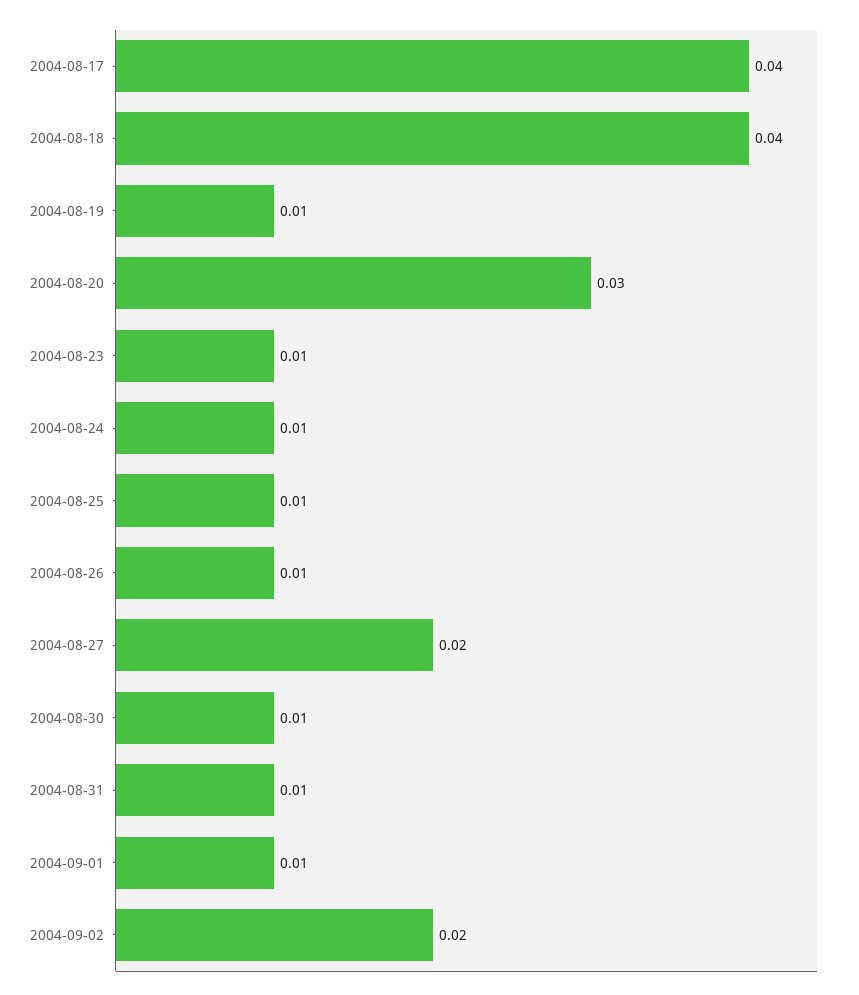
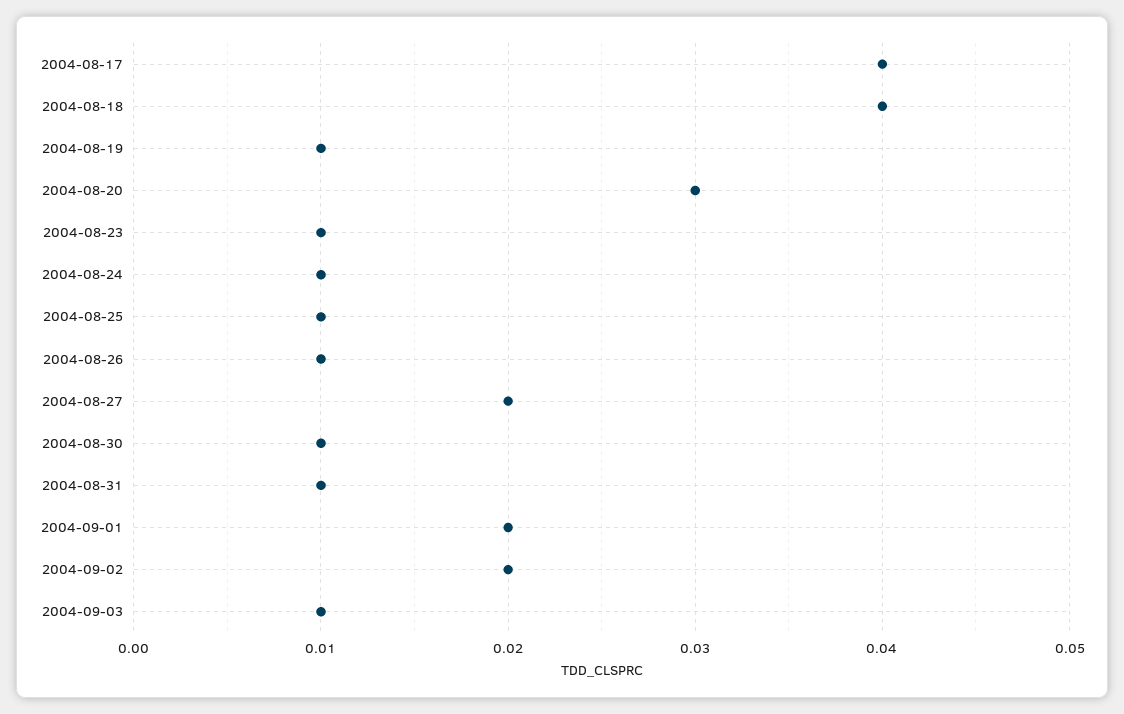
2004-09-01: 0.01 -> 0.02
2004-09-03: none -> 0.01

